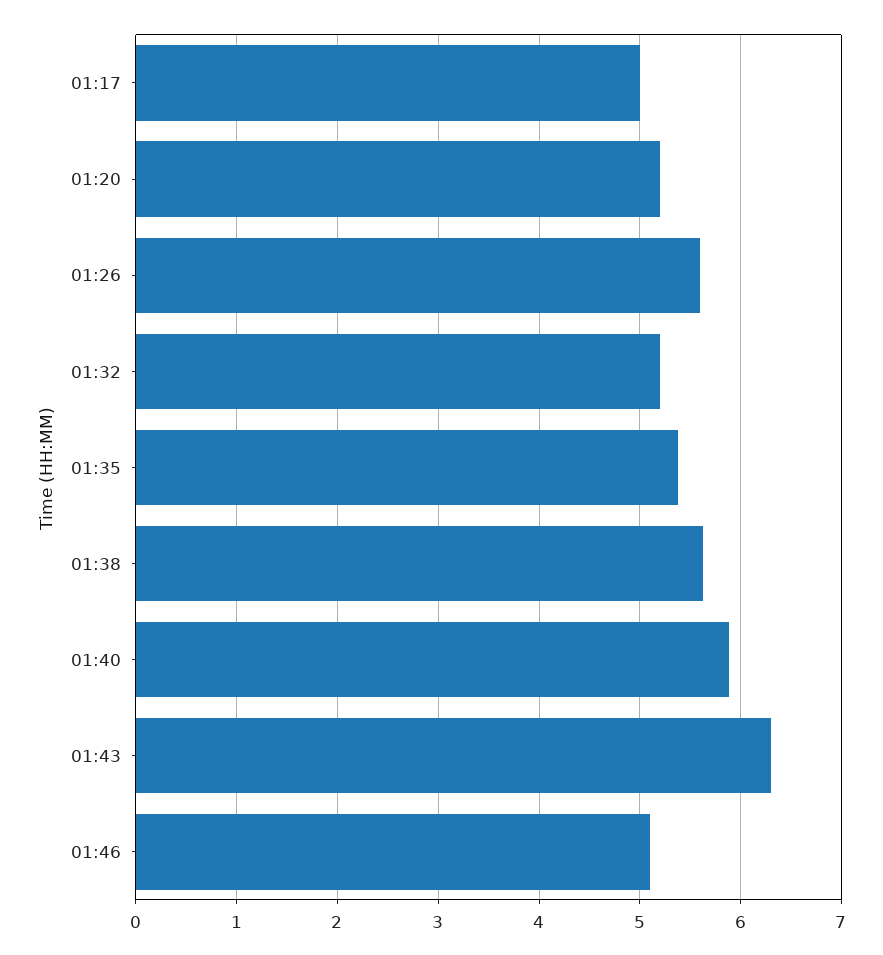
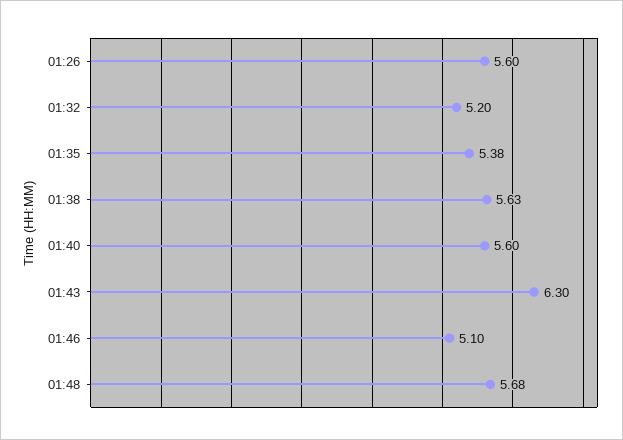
01:17: 5 -> none
01:20: 5.2 -> none
01:40: 5.9 -> 5.6
01:48: none -> 5.68

